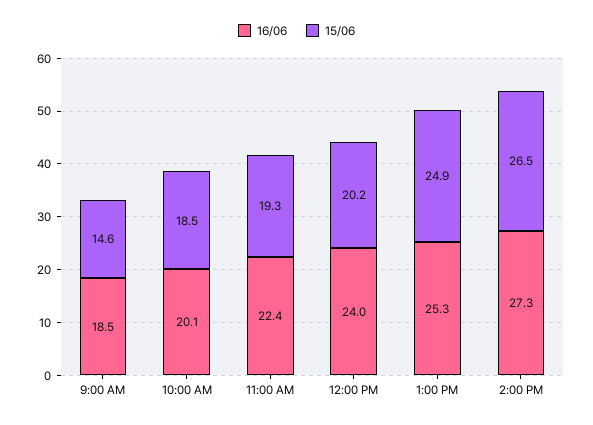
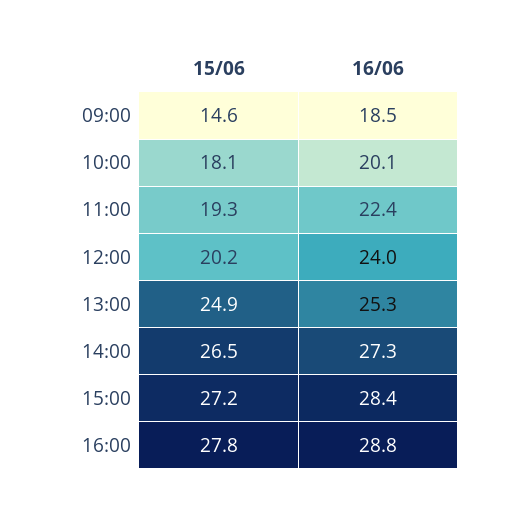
15/06, 10:00 AM: 18.5 -> 18.1
15/06, 15:00: none -> 27.2
16/06, 15:00: none -> 28.4
15/06, 16:00: none -> 27.8
16/06, 16:00: none -> 28.8

